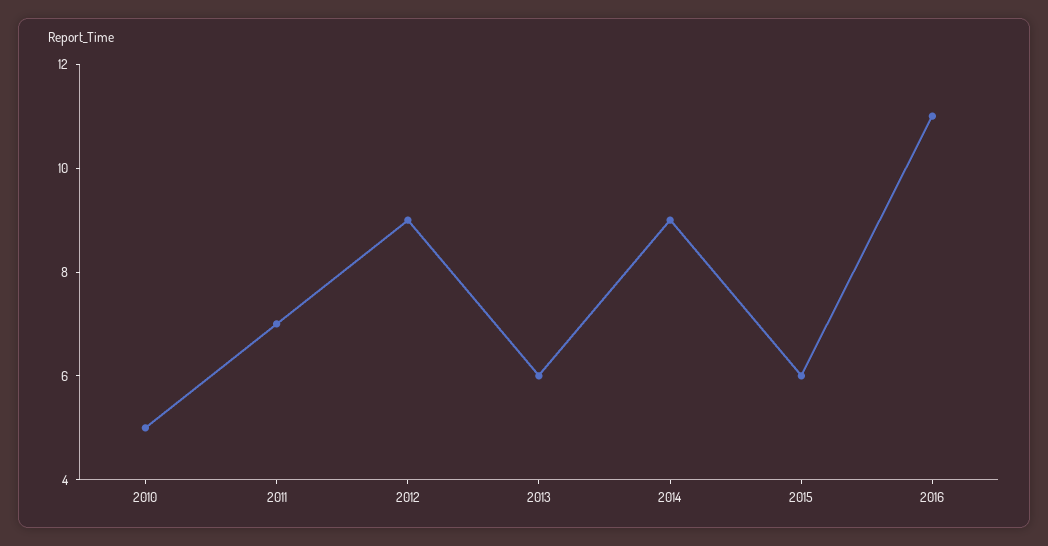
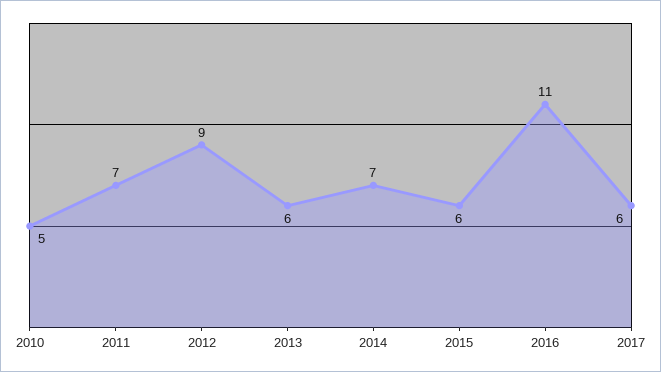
2014: 9 -> 7
2017: none -> 6

